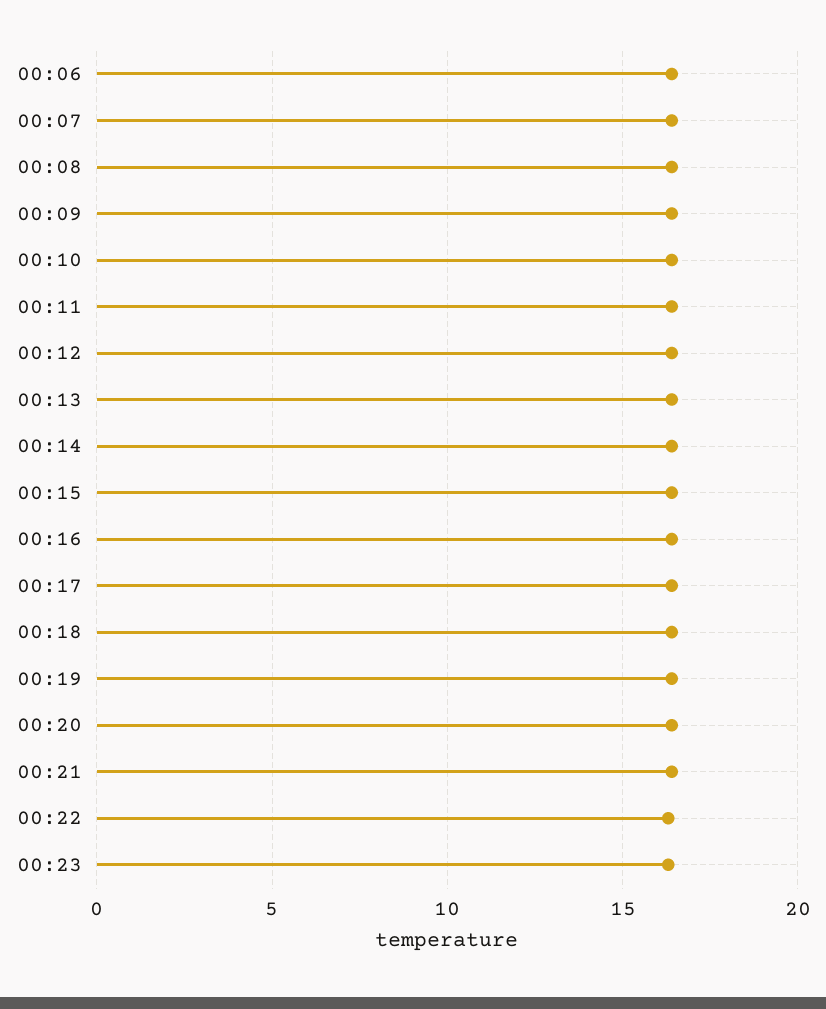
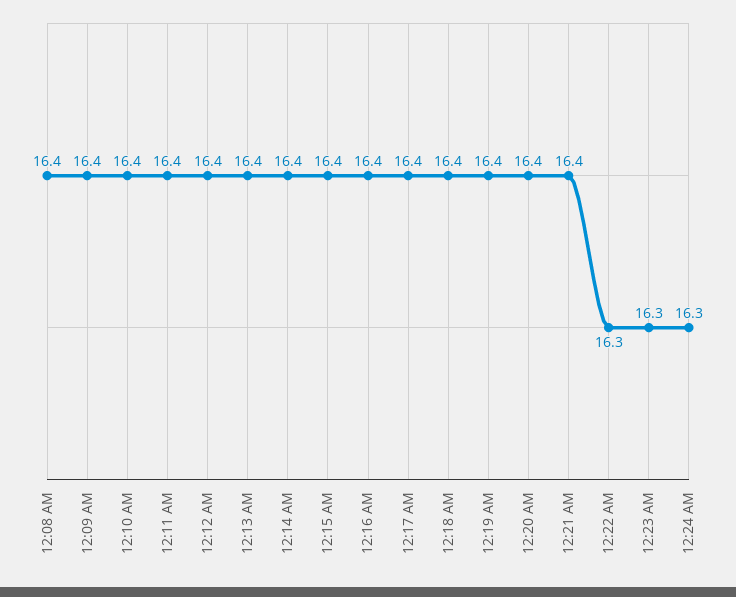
00:06: 16.5 -> none
00:07: 16.5 -> none
12:24 AM: none -> 16.3

